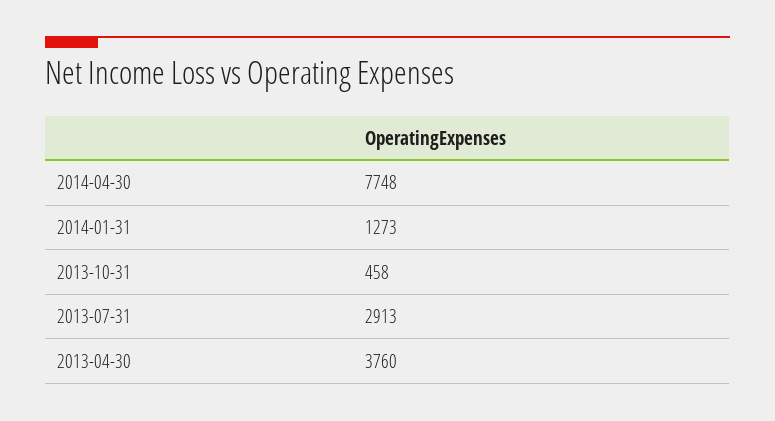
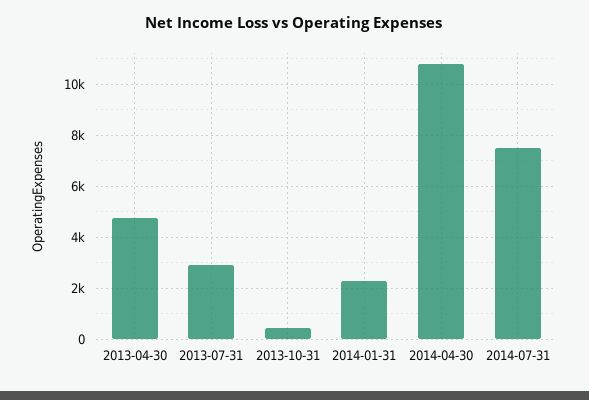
2014-04-30: 7748 -> 10750
2014-01-31: 1273 -> 2250
2013-04-30: 3760 -> 4750
2014-07-31: none -> 7500

